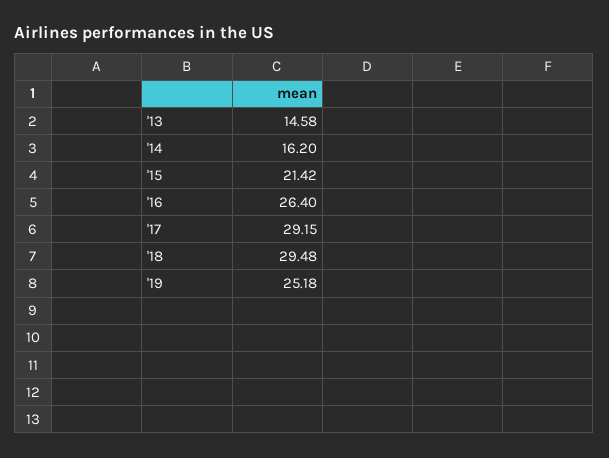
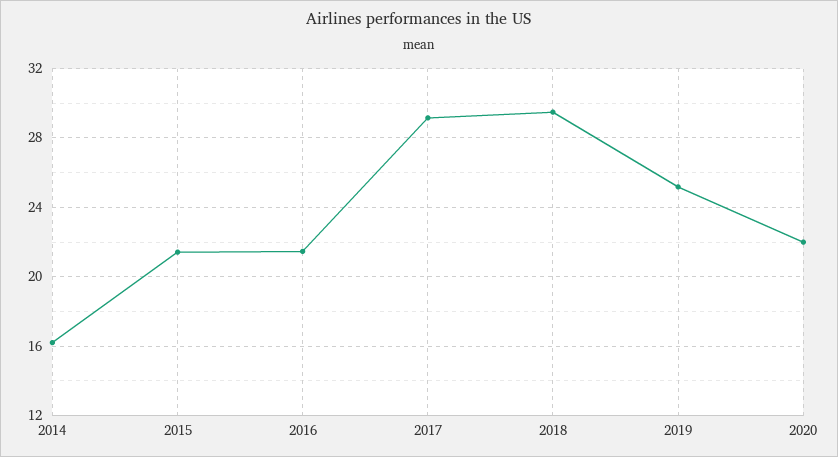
'13: 14.58 -> none
'16: 26.4 -> 21.5
2020: none -> 22

